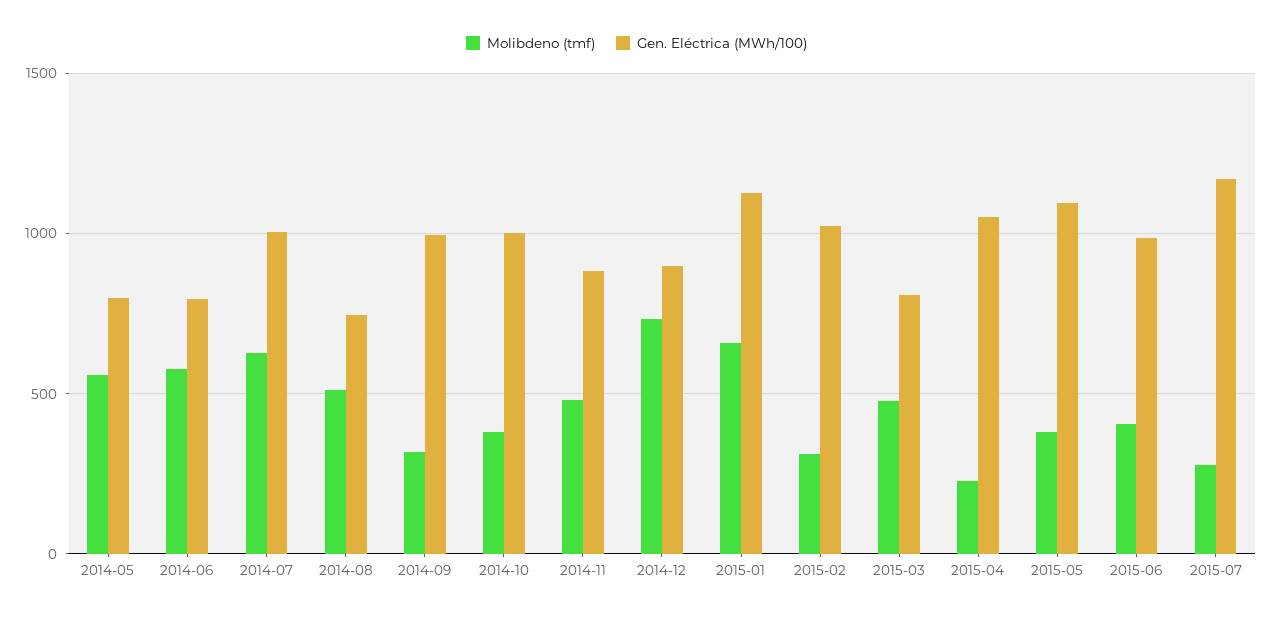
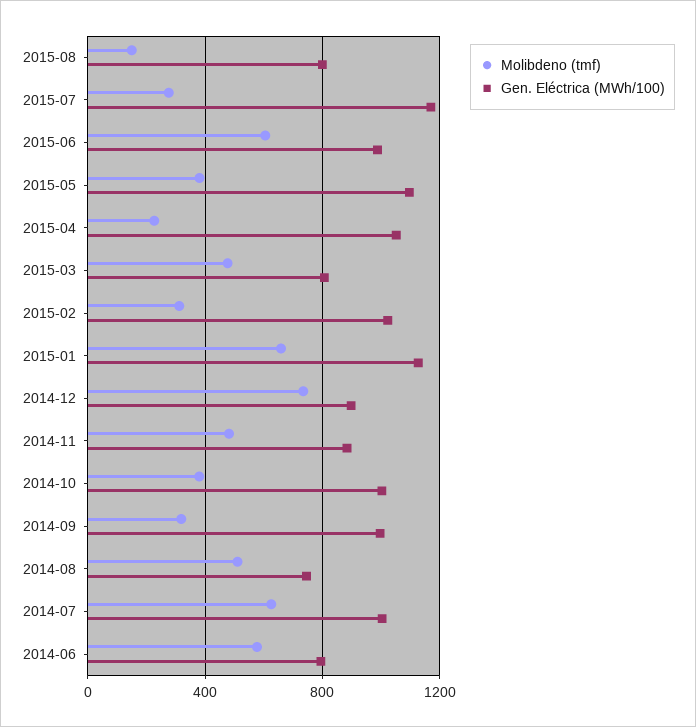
Molibdeno (tmf), 2014-05: 550 -> none
Gen. Eléctrica (MWh/100), 2014-05: 800 -> none
Molibdeno (tmf), 2015-06: 400 -> 600
Molibdeno (tmf), 2015-08: none -> 150
Gen. Eléctrica (MWh/100), 2015-08: none -> 800

